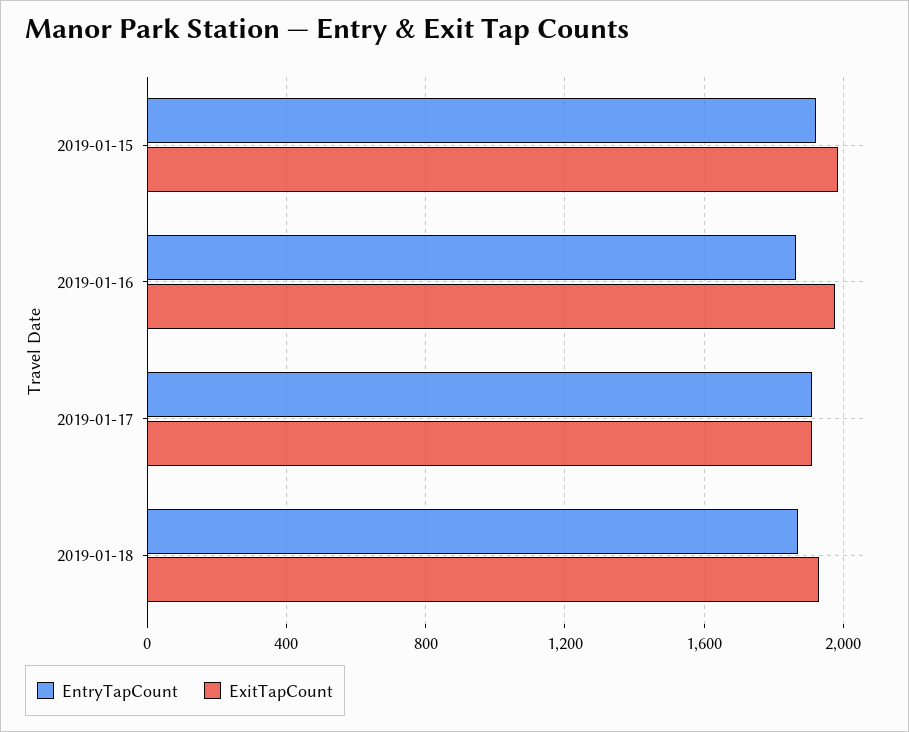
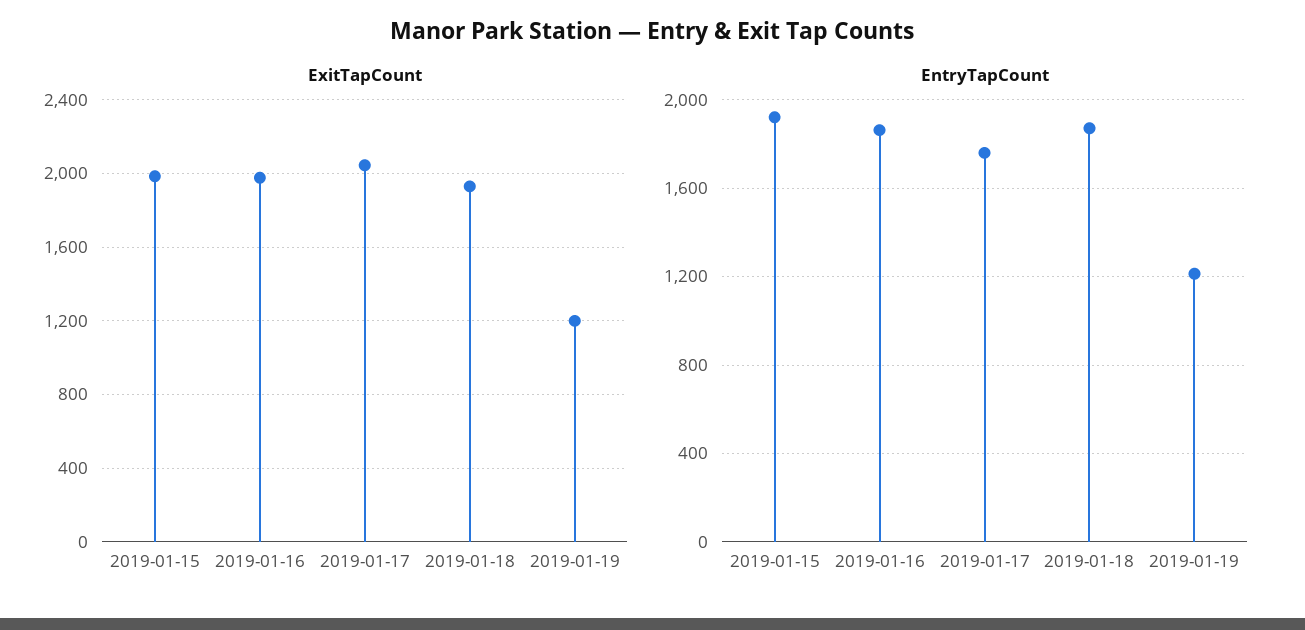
EntryTapCount, 2019-01-17: 1900 -> 1750
ExitTapCount, 2019-01-17: 1900 -> 2050
ExitTapCount, 2019-01-19: none -> 1200
EntryTapCount, 2019-01-19: none -> 1200

